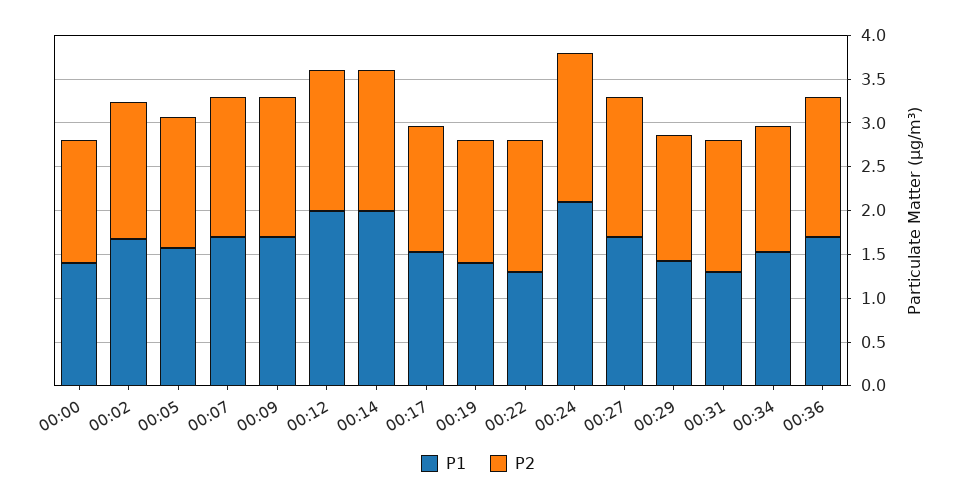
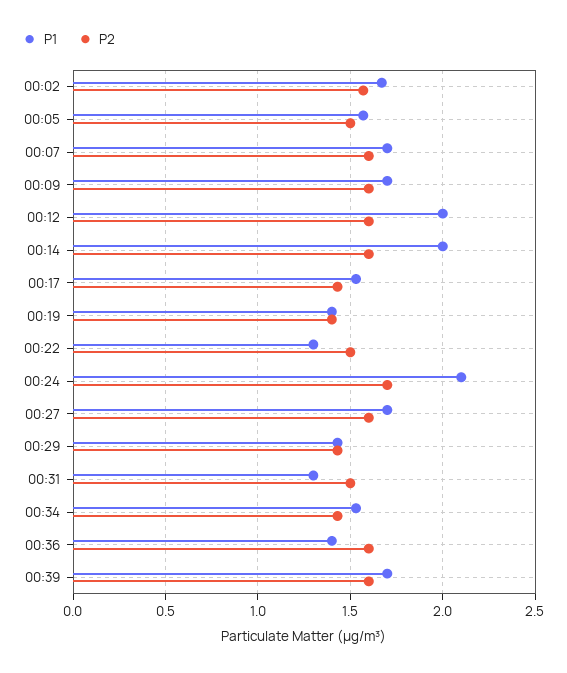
P1, 00:00: 1.4 -> none
P2, 00:00: 1.4 -> none
P1, 00:36: 1.7 -> 1.4
P1, 00:39: none -> 1.7
P2, 00:39: none -> 1.6

